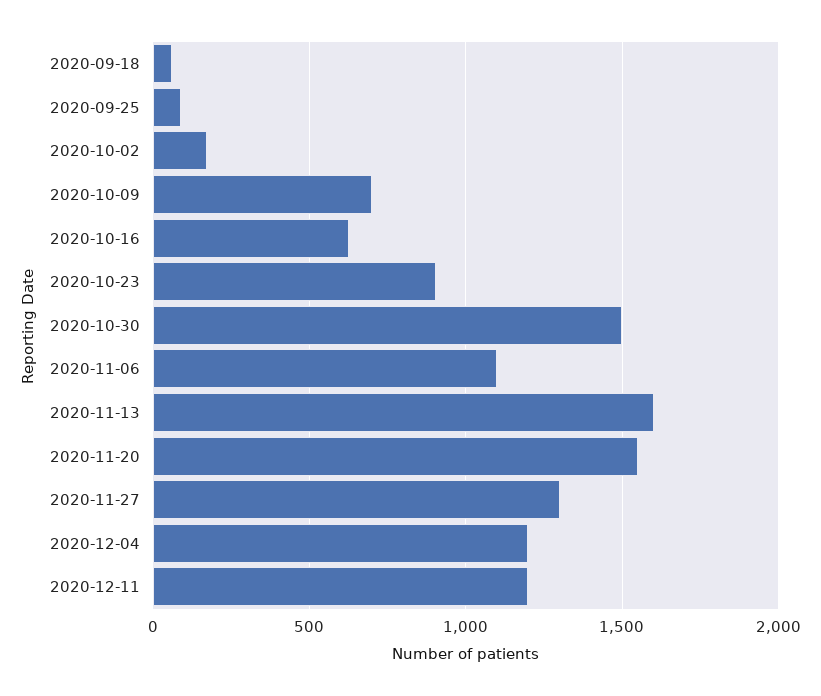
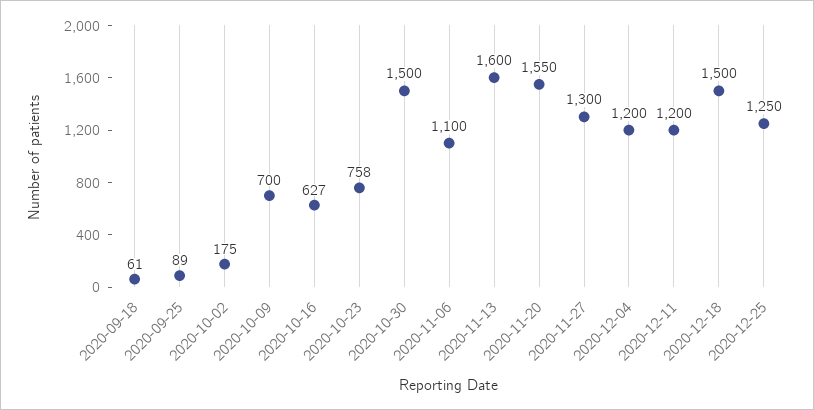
2020-10-23: 900 -> 758
2020-12-18: none -> 1500
2020-12-25: none -> 1250

